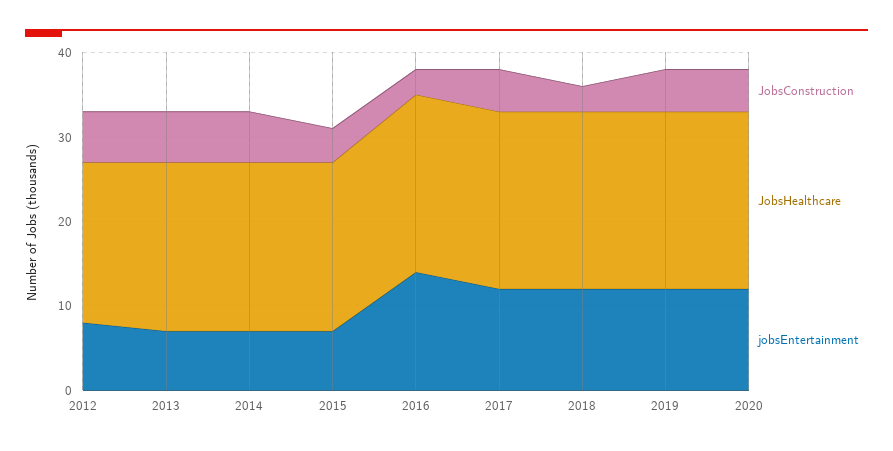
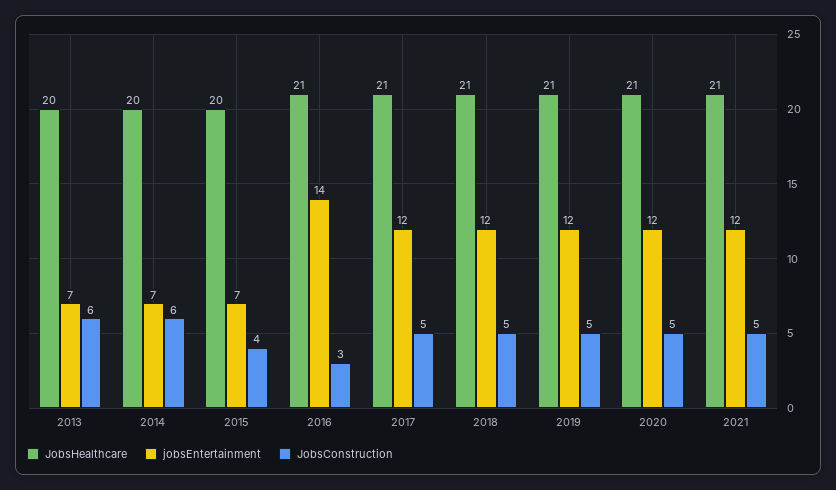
JobsConstruction, 2012: 6 -> none
JobsHealthcare, 2012: 19 -> none
jobsEntertainment, 2012: 8 -> none
JobsConstruction, 2018: 3 -> 5
JobsHealthcare, 2021: none -> 21
jobsEntertainment, 2021: none -> 12
JobsConstruction, 2021: none -> 5

